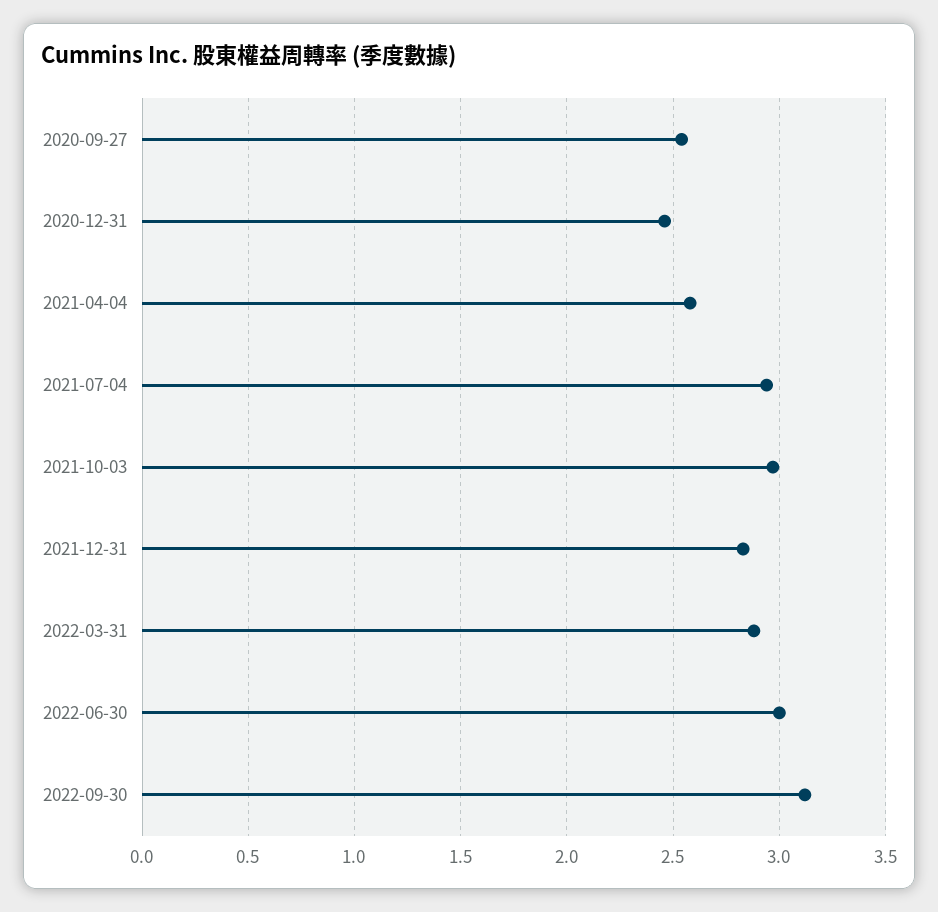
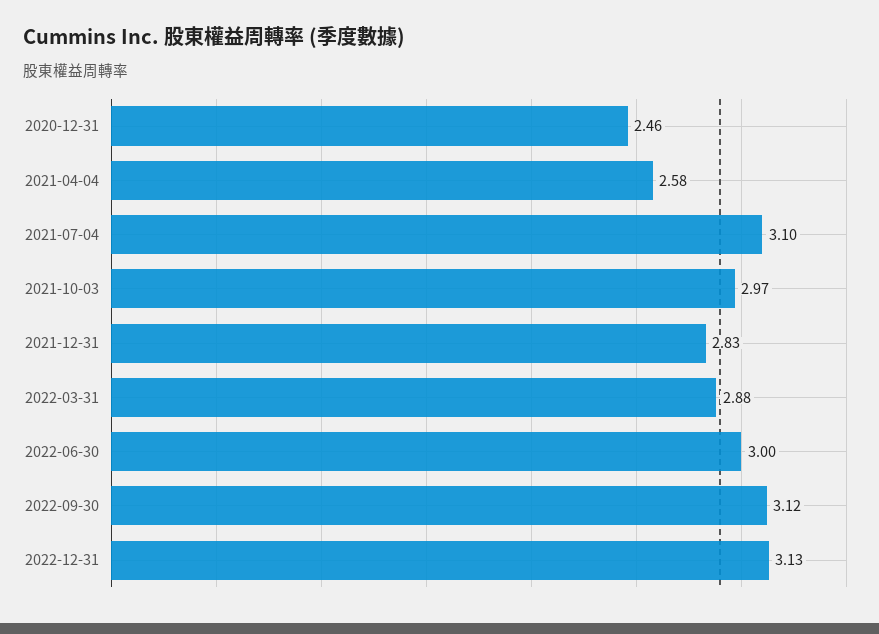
2020-09-27: 2.55 -> none
2021-07-04: 2.95 -> 3.1
2022-12-31: none -> 3.13

